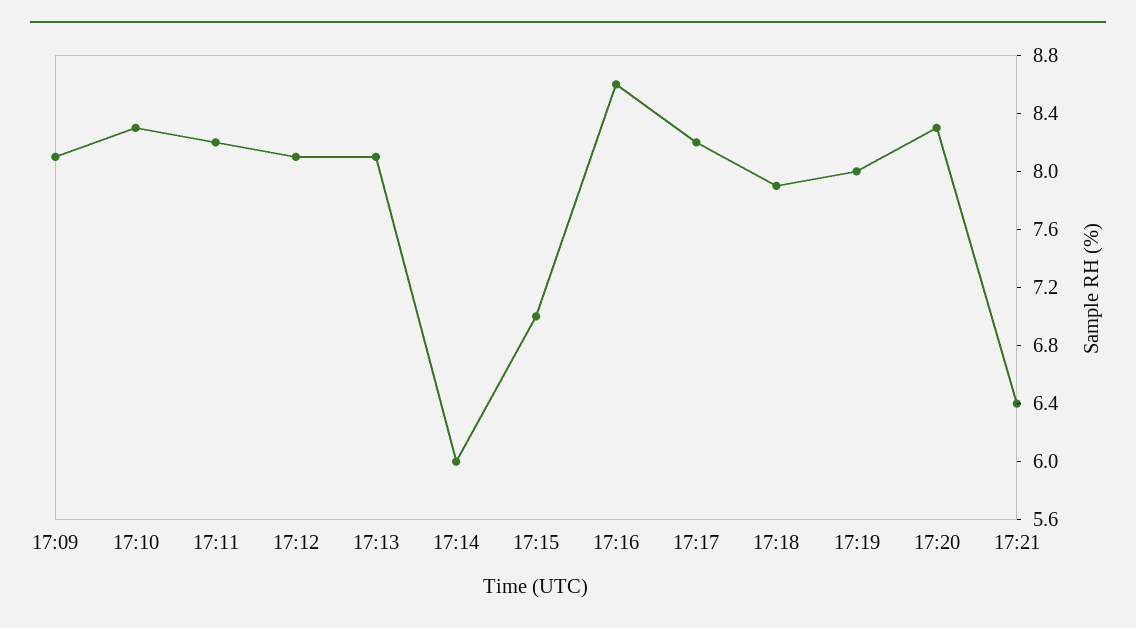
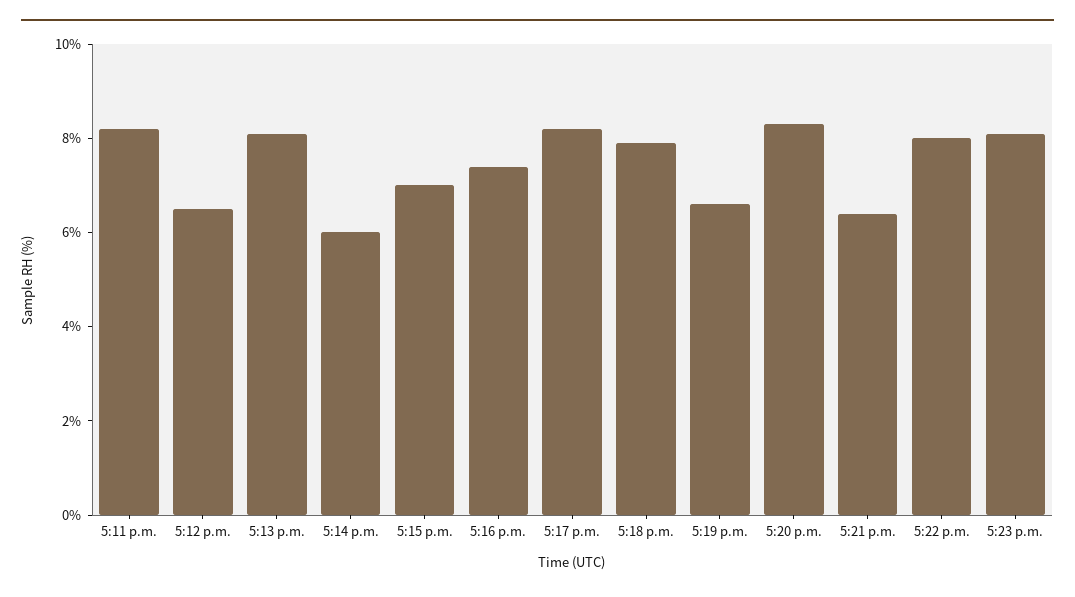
17:09: 8.1 -> none
17:10: 8.3 -> none
17:12: 8.1 -> 6.5
17:16: 8.6 -> 7.5
17:19: 8 -> 6.5
5:22 p.m.: none -> 8
5:23 p.m.: none -> 8

